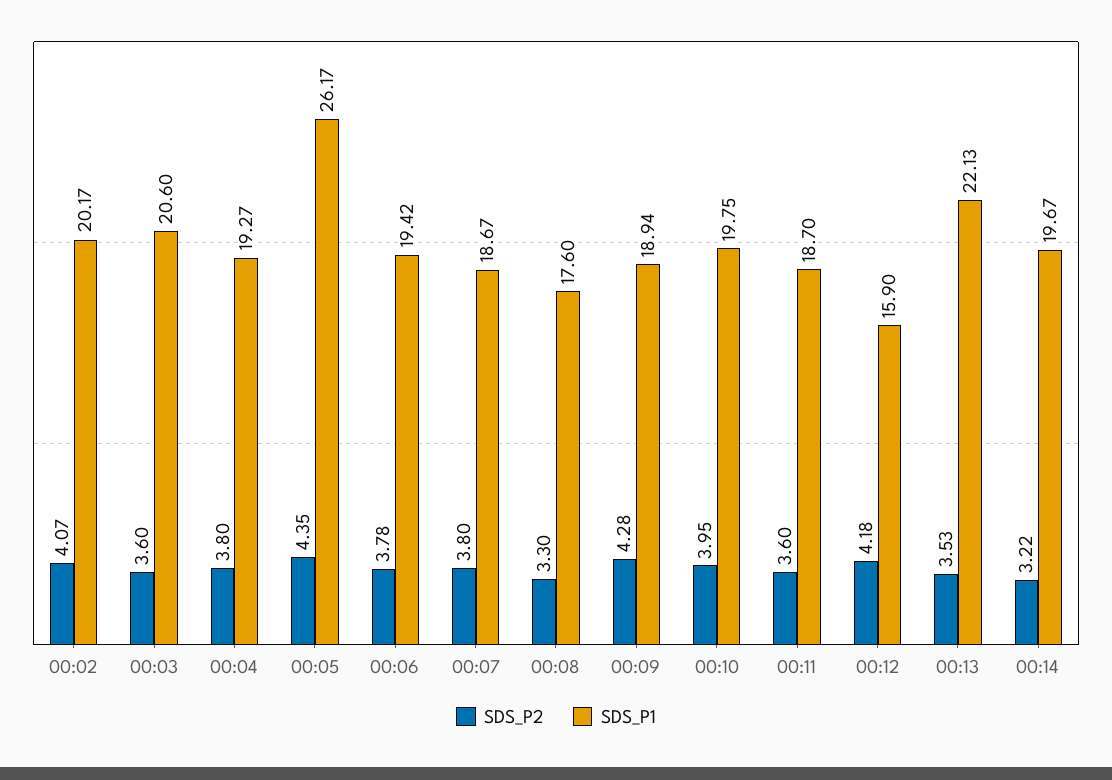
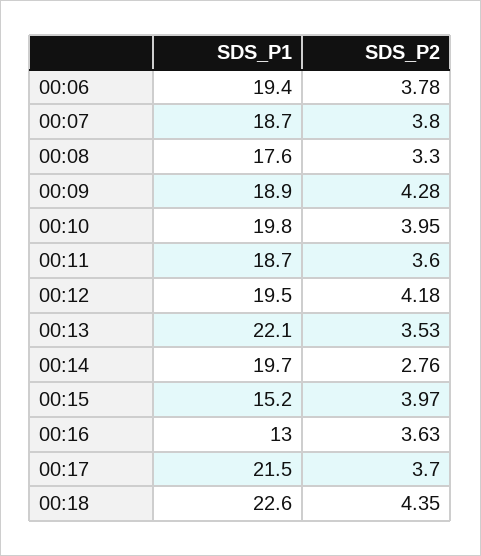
SDS_P2, 00:02: 4.07 -> none
SDS_P1, 00:02: 20.17 -> none
SDS_P2, 00:03: 3.6 -> none
SDS_P1, 00:03: 20.6 -> none
SDS_P2, 00:04: 3.8 -> none
SDS_P1, 00:04: 19.27 -> none
SDS_P2, 00:05: 4.35 -> none
SDS_P1, 00:05: 26.17 -> none
SDS_P1, 00:12: 15.9 -> 19.5
SDS_P2, 00:14: 3.22 -> 2.76
SDS_P1, 00:15: none -> 15.2
SDS_P2, 00:15: none -> 3.97
SDS_P1, 00:16: none -> 13
SDS_P2, 00:16: none -> 3.63
SDS_P1, 00:17: none -> 21.5
SDS_P2, 00:17: none -> 3.7
SDS_P1, 00:18: none -> 22.6
SDS_P2, 00:18: none -> 4.35

